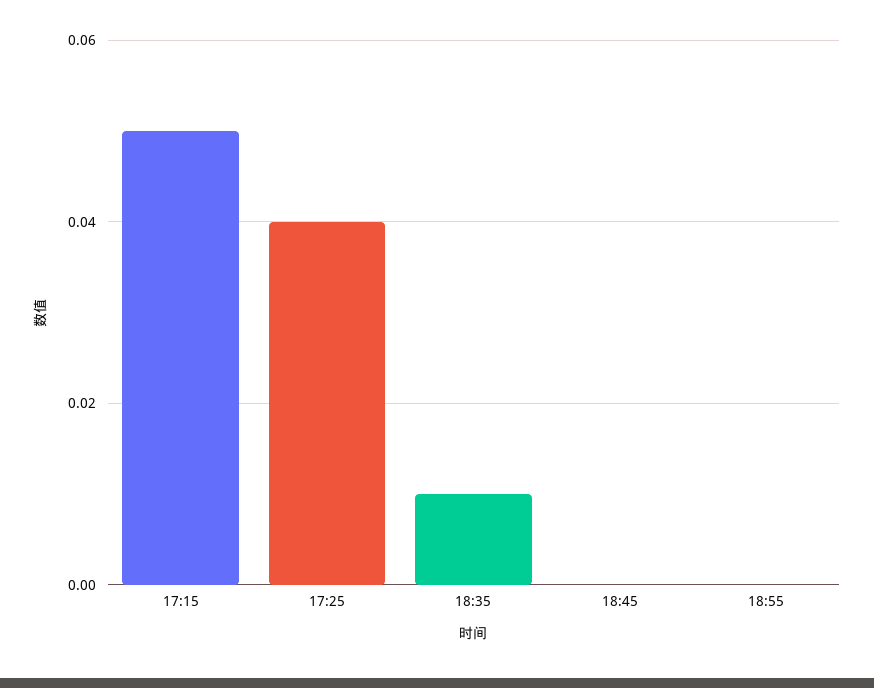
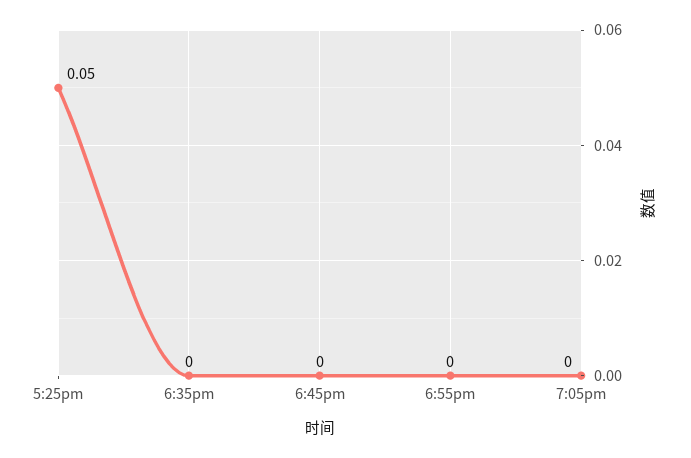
17:15: 0.05 -> none
17:25: 0.04 -> 0.05
18:35: 0.01 -> 0
7:05pm: none -> 0

